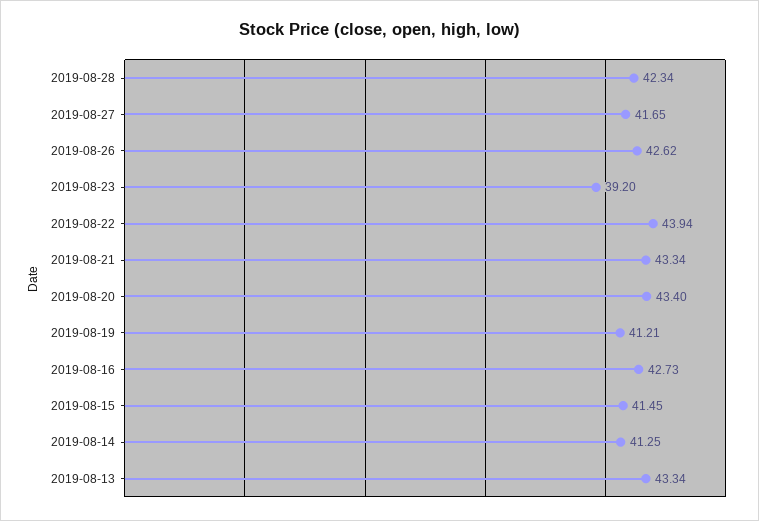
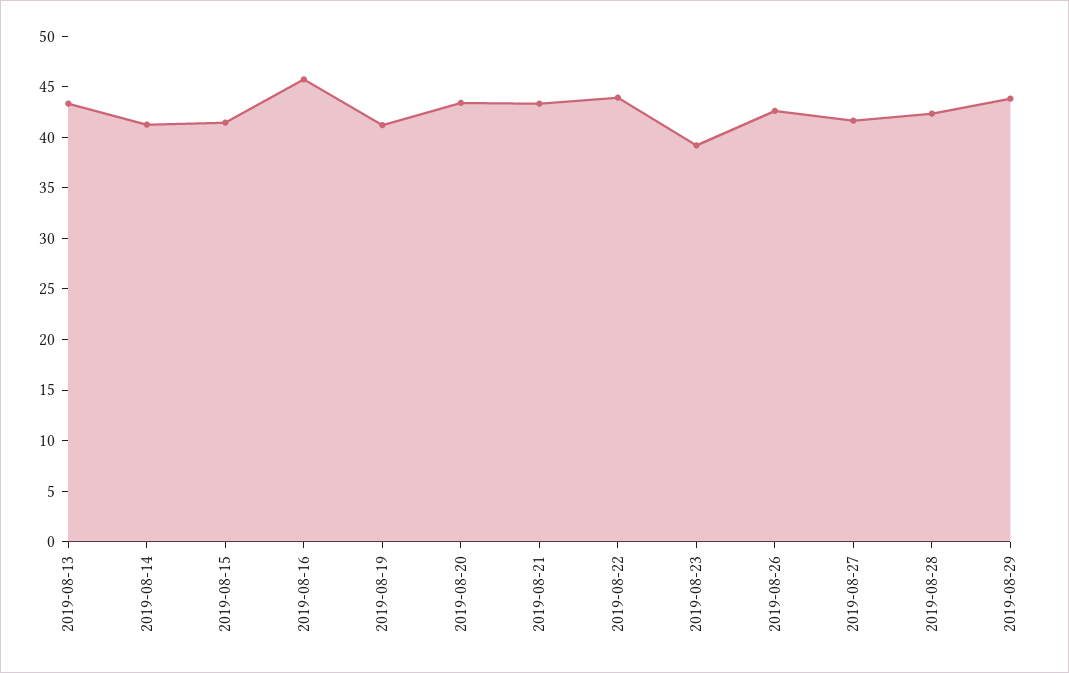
2019-08-16: 42.73 -> 46
2019-08-29: none -> 44

